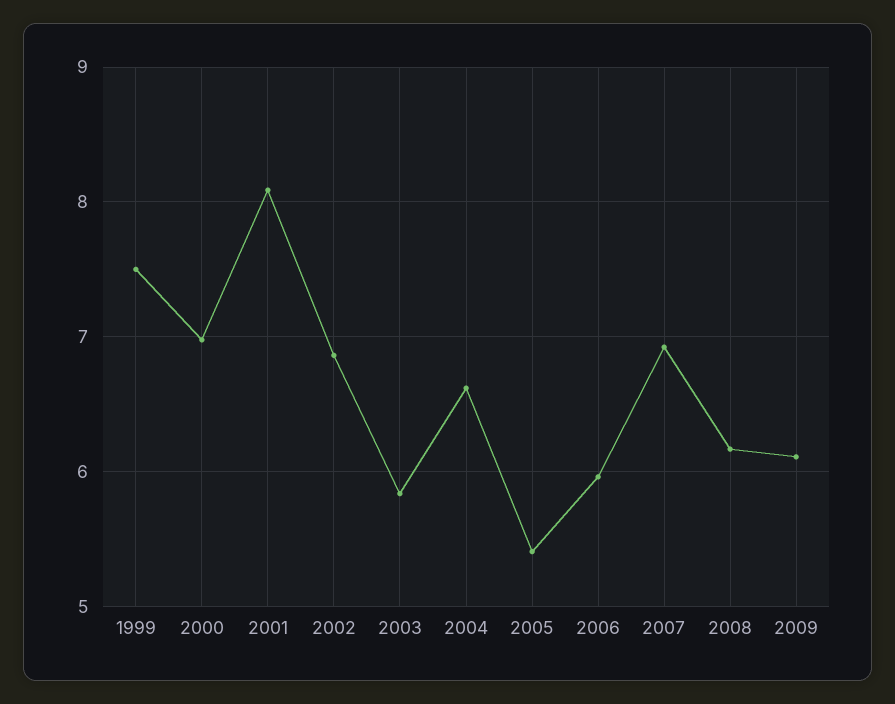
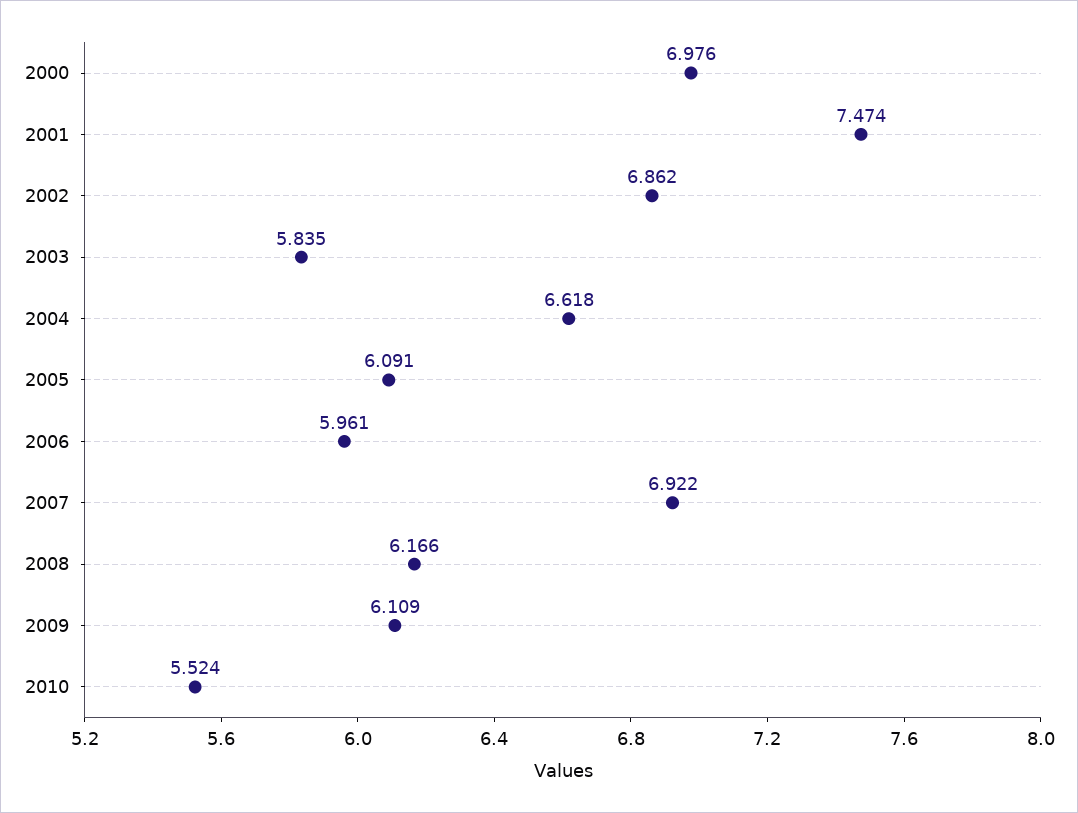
1999: 7.5 -> none
2001: 8.1 -> 7.474
2005: 5.4 -> 6.091
2010: none -> 5.524

